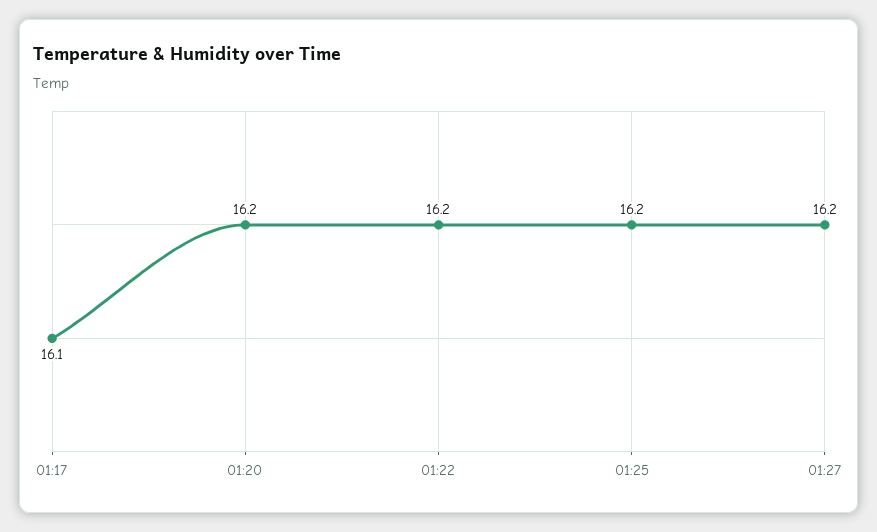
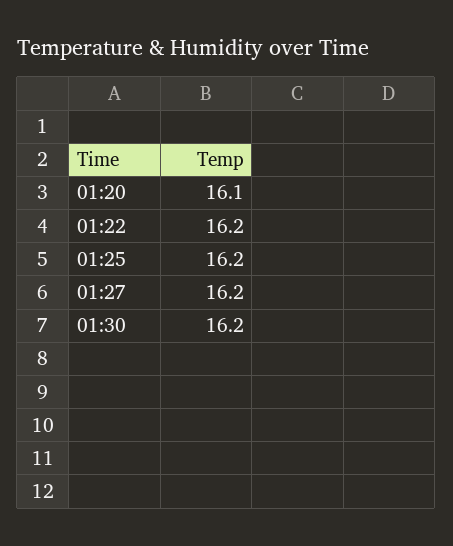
01:17: 16.1 -> none
01:20: 16.2 -> 16.1
01:30: none -> 16.2

